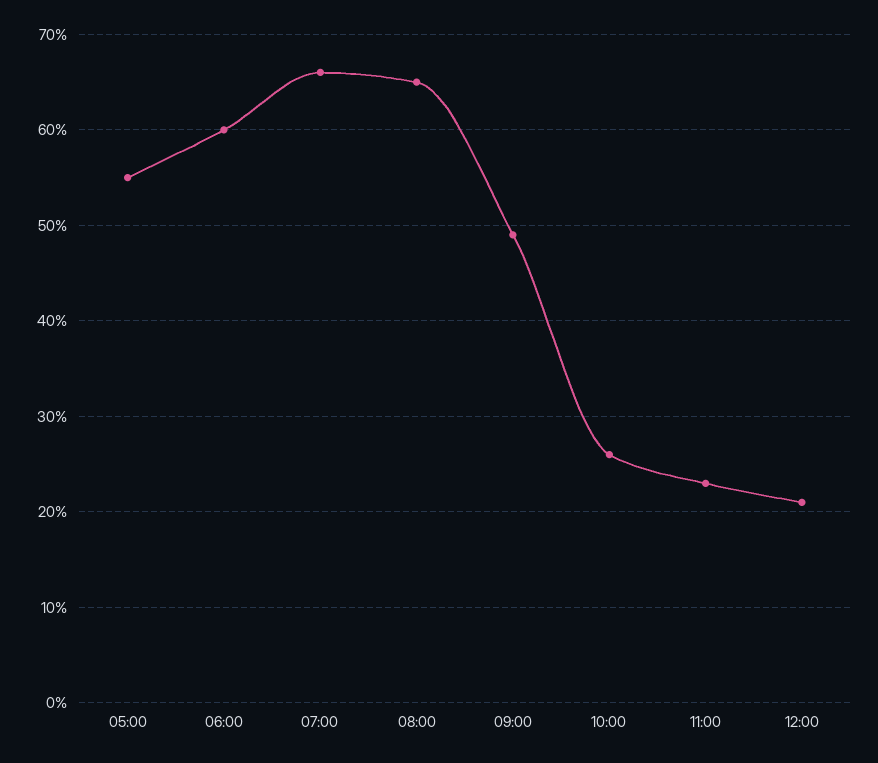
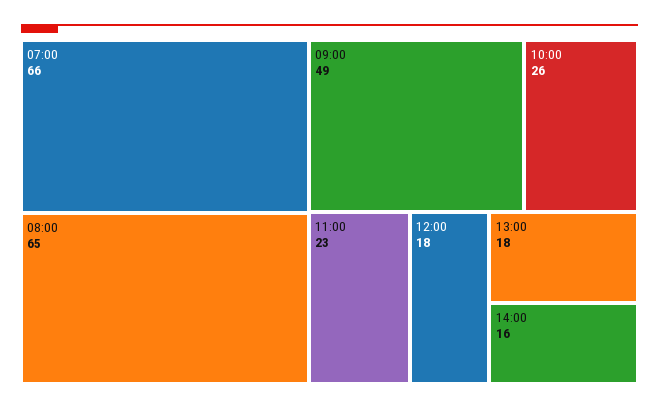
05:00: 55 -> none
06:00: 60 -> none
12:00: 21 -> 18
13:00: none -> 18
14:00: none -> 16

